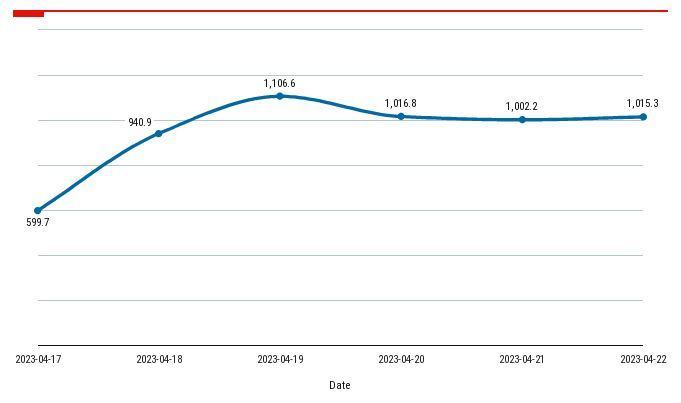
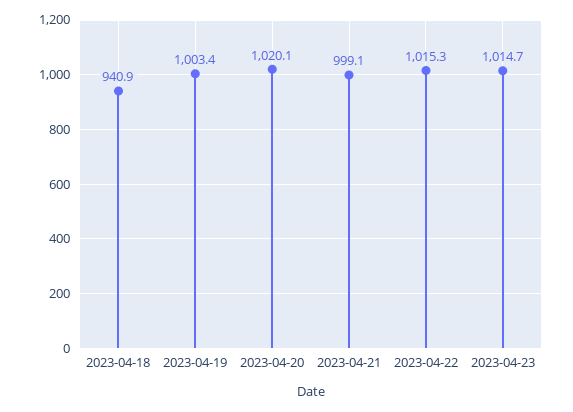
2023-04-17: 599.7 -> none
2023-04-19: 1106.6 -> 1003.4
2023-04-20: 1016.8 -> 1020.1
2023-04-21: 1002.2 -> 999.1
2023-04-23: none -> 1014.7

